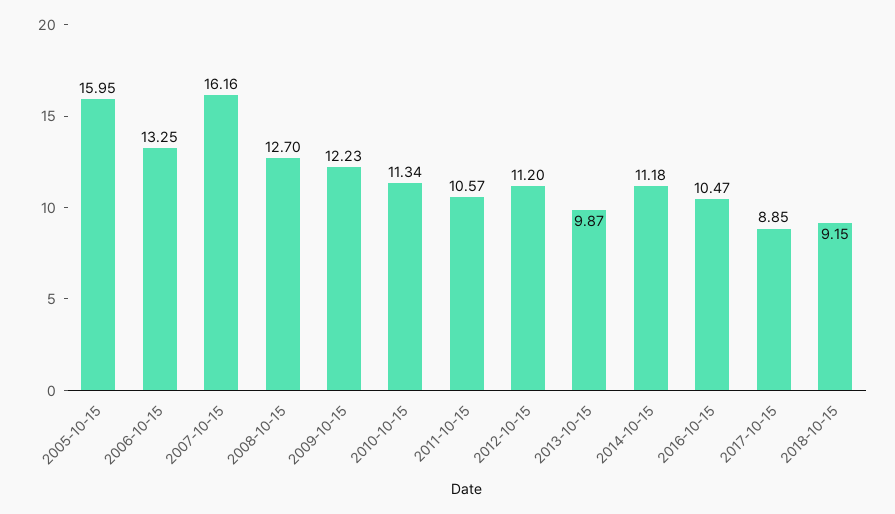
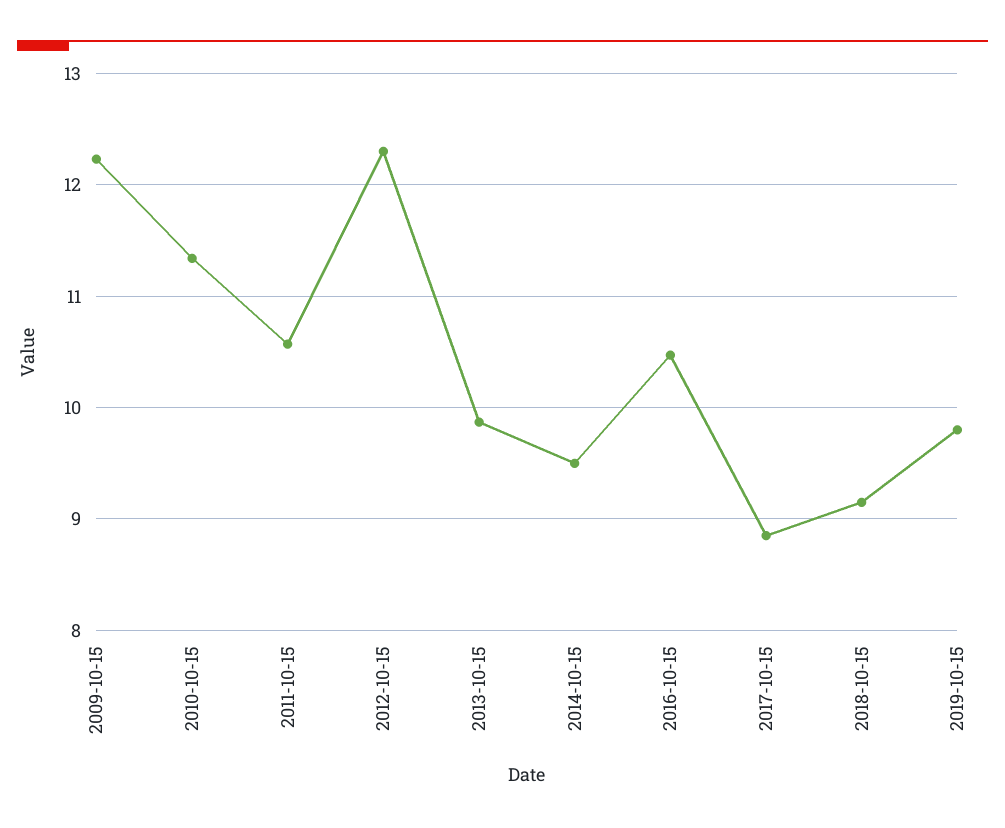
2005-10-15: 15.95 -> none
2006-10-15: 13.25 -> none
2007-10-15: 16.16 -> none
2008-10-15: 12.7 -> none
2012-10-15: 11.2 -> 12.3
2014-10-15: 11.18 -> 9.5
2019-10-15: none -> 9.8

